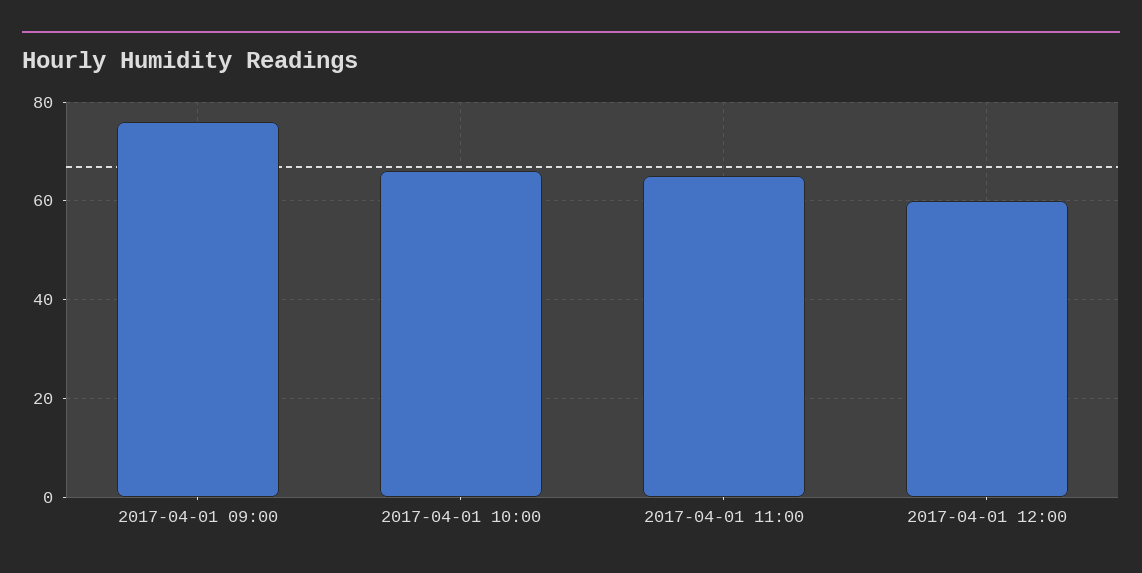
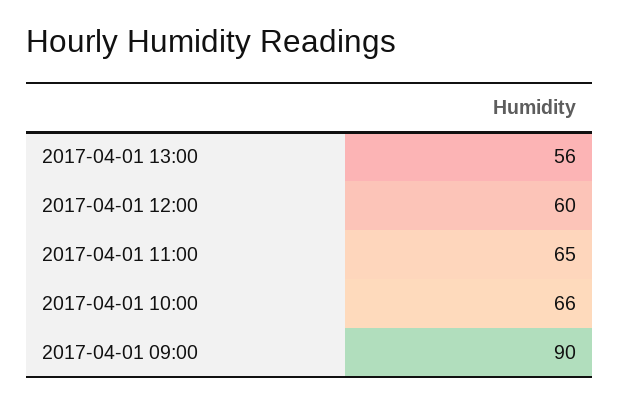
2017-04-01 09:00: 75 -> 90
2017-04-01 13:00: none -> 56

